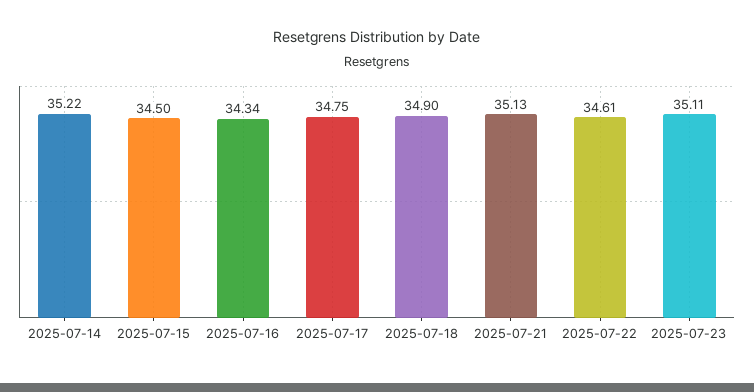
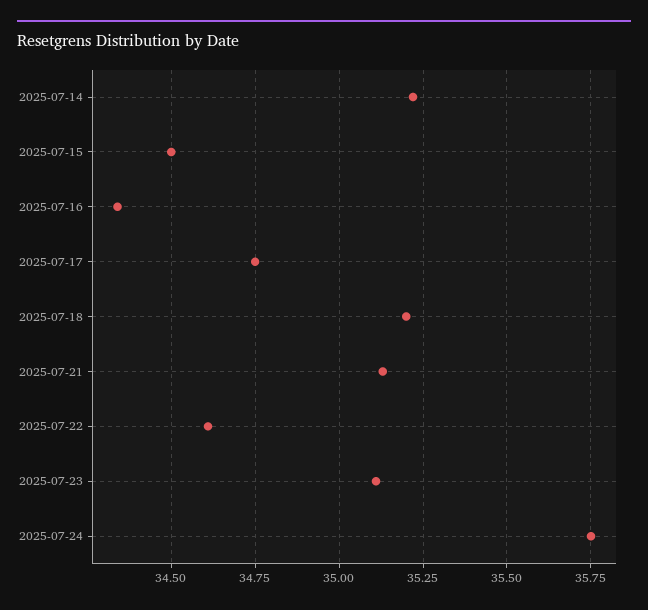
2025-07-18: 34.9 -> 35.2
2025-07-24: none -> 35.75

